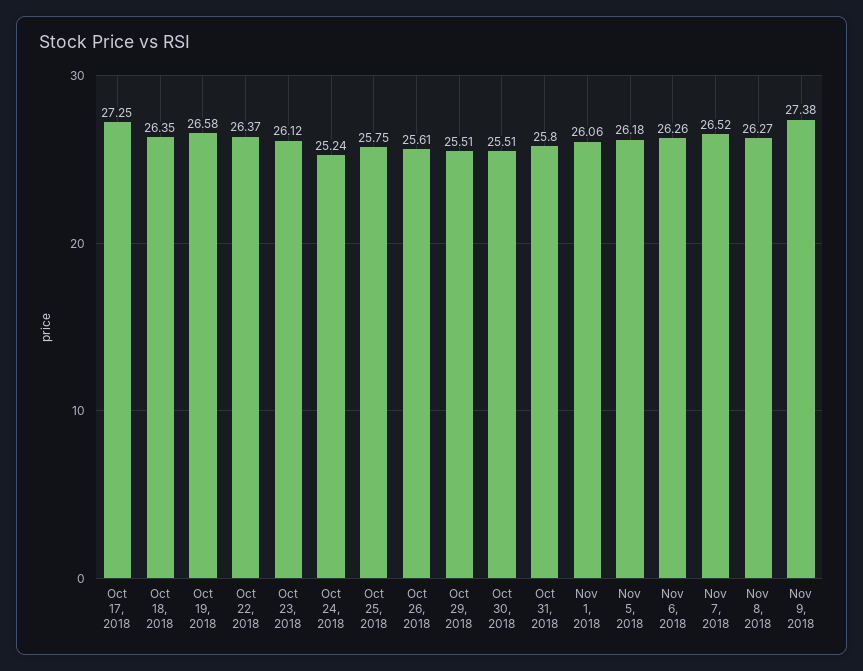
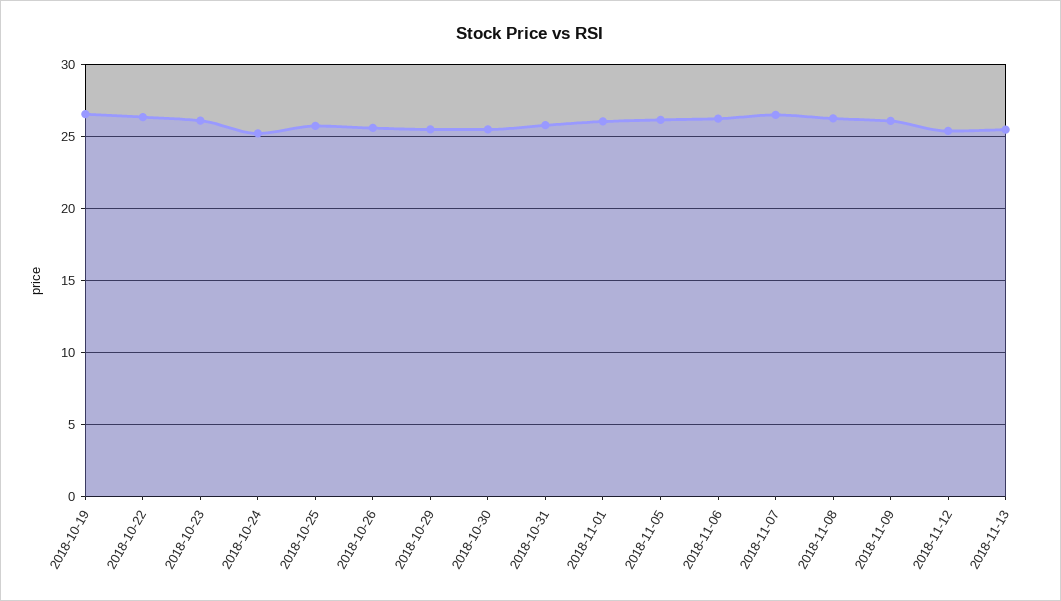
Oct 17, 2018: 27.25 -> none
Oct 18, 2018: 26.35 -> none
Nov 9, 2018: 27.38 -> 26
2018-11-12: none -> 25.5
2018-11-13: none -> 25.5

